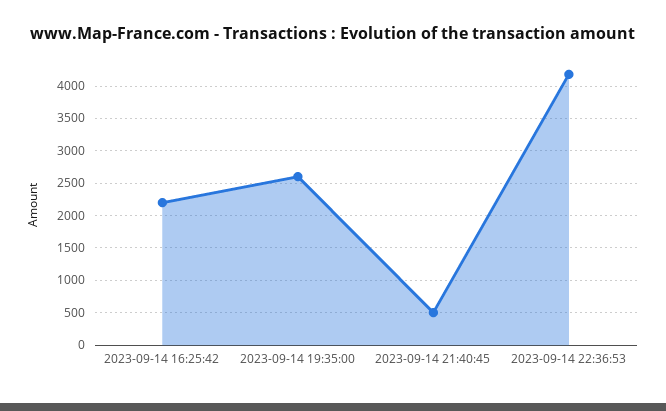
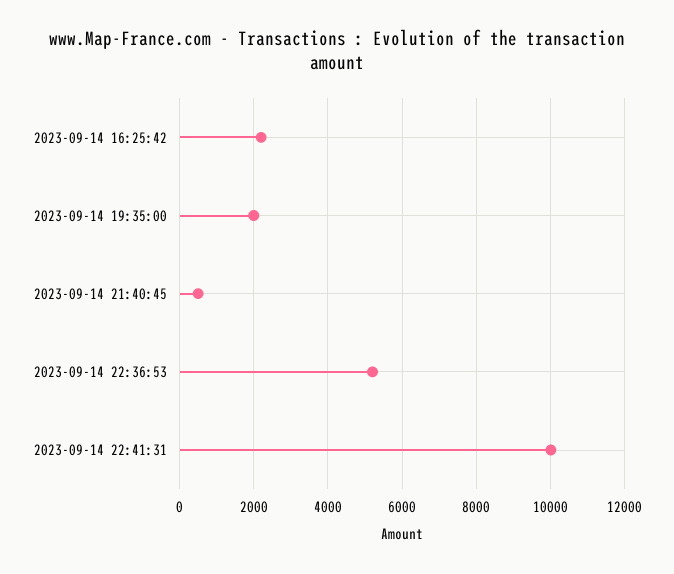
2023-09-14 19:35:00: 2600 -> 2000
2023-09-14 22:36:53: 4200 -> 5200
2023-09-14 22:41:31: none -> 10000

